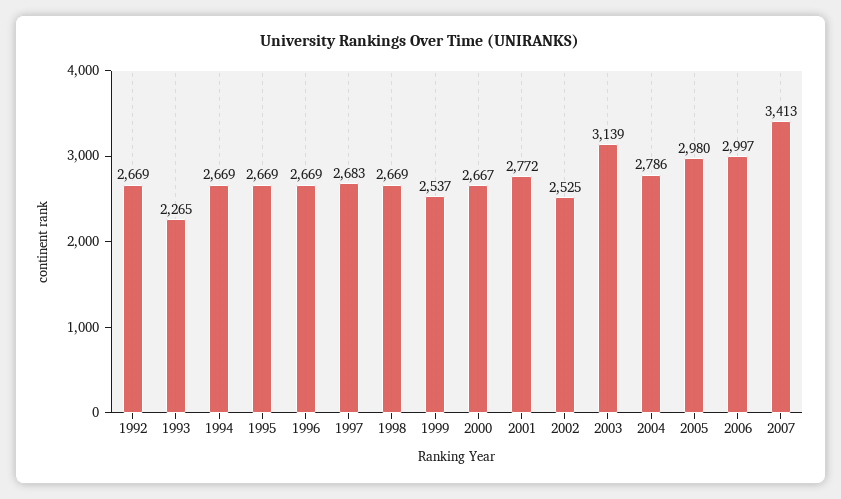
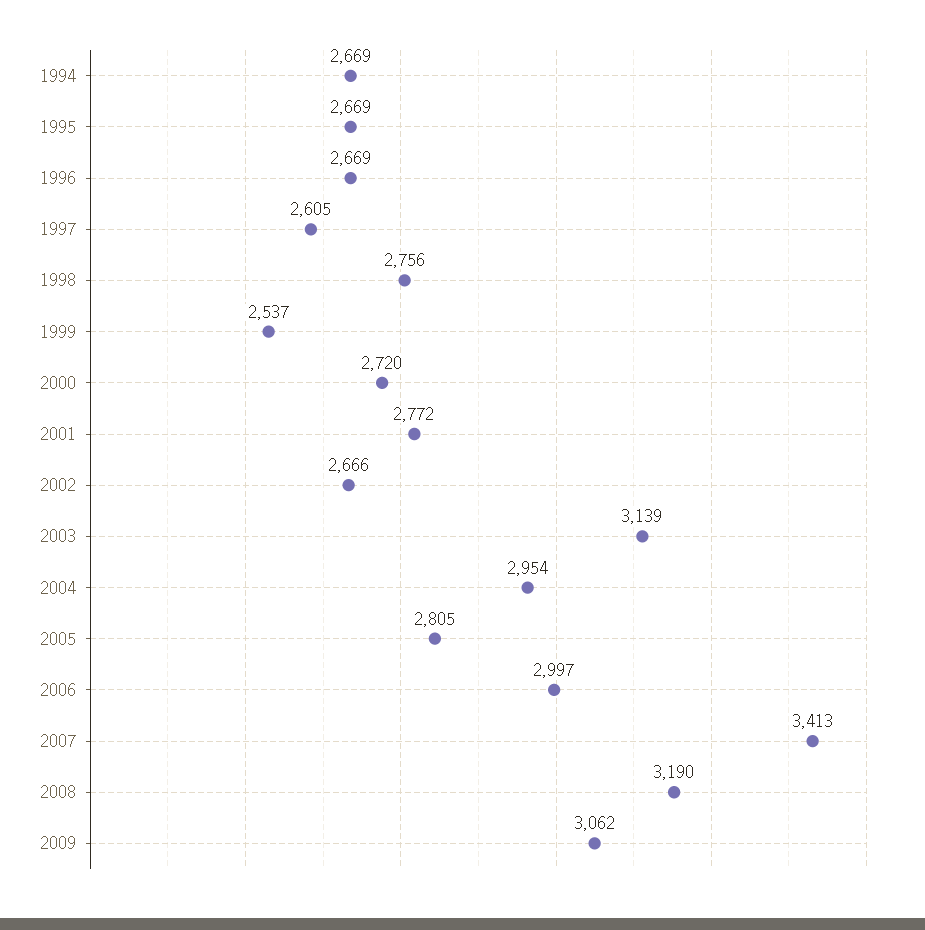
1992: 2669 -> none
1993: 2265 -> none
1997: 2683 -> 2605
1998: 2669 -> 2756
2000: 2667 -> 2720
2002: 2525 -> 2666
2004: 2786 -> 2954
2005: 2980 -> 2805
2008: none -> 3190
2009: none -> 3062

